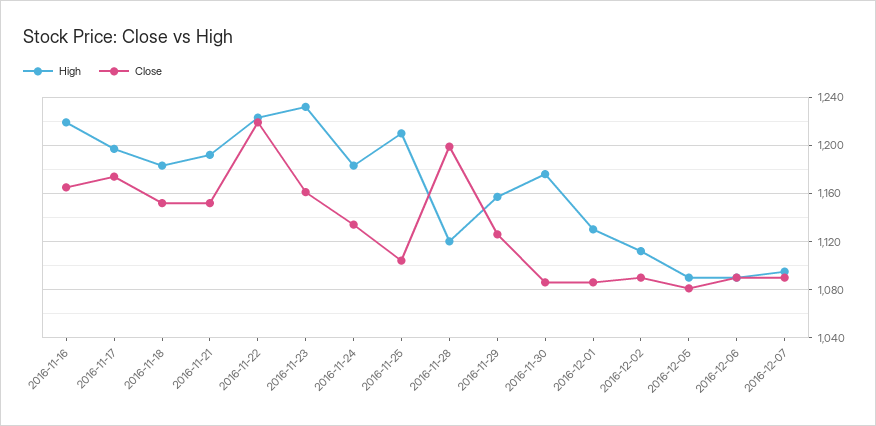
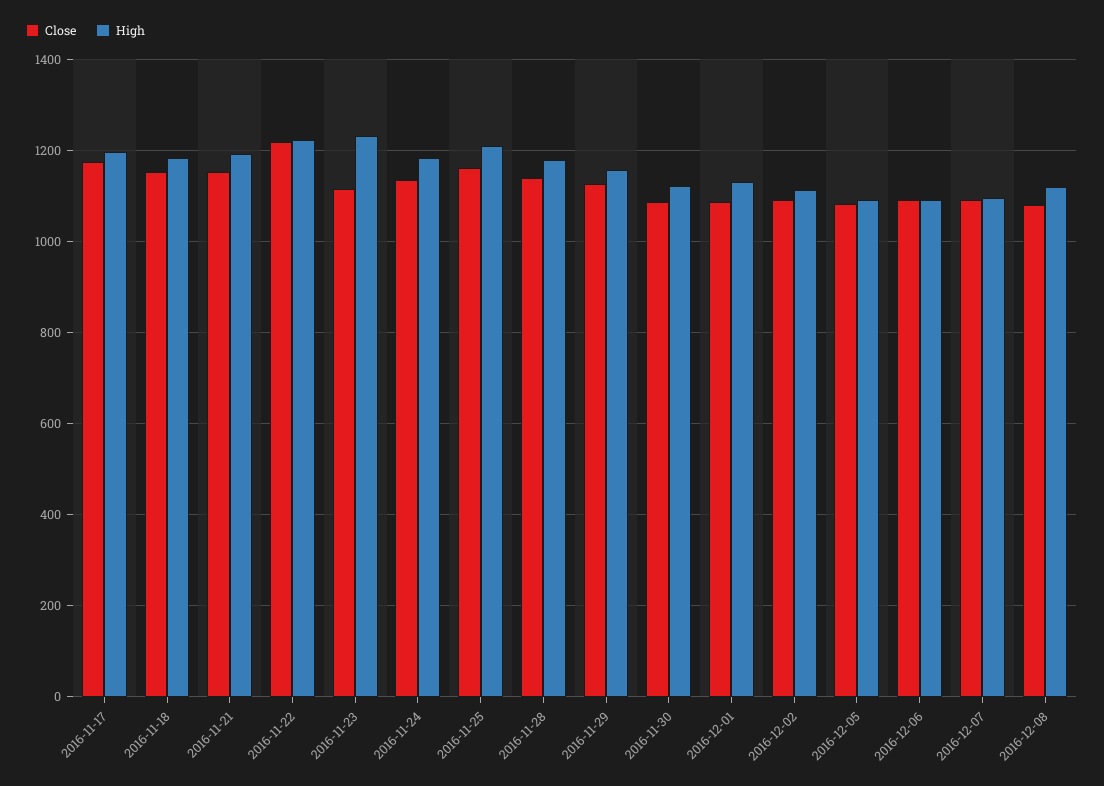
High, 2016-11-16: 1220 -> none
Close, 2016-11-16: 1165 -> none
Close, 2016-11-23: 1160 -> 1120
Close, 2016-11-25: 1105 -> 1160
High, 2016-11-28: 1120 -> 1180
Close, 2016-11-28: 1200 -> 1140
High, 2016-11-30: 1175 -> 1120
Close, 2016-12-08: none -> 1080
High, 2016-12-08: none -> 1120

